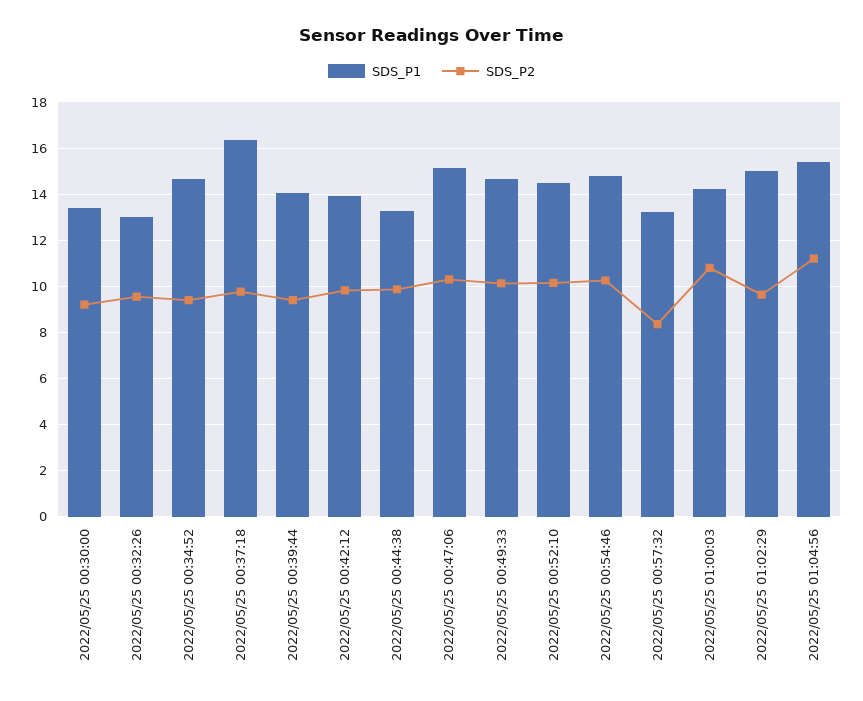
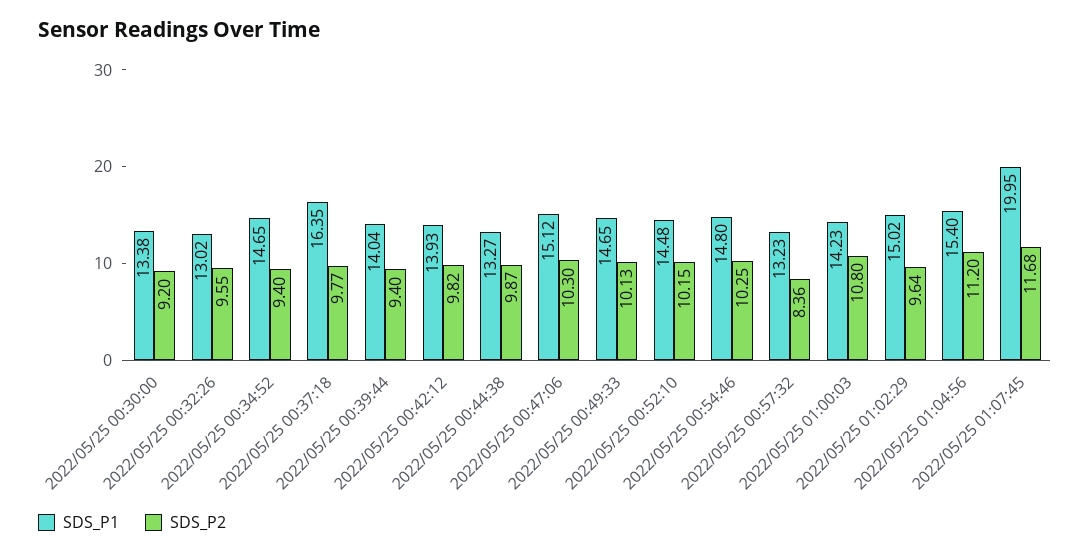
SDS_P1, 2022/05/25 01:07:45: none -> 19.95
SDS_P2, 2022/05/25 01:07:45: none -> 11.68

